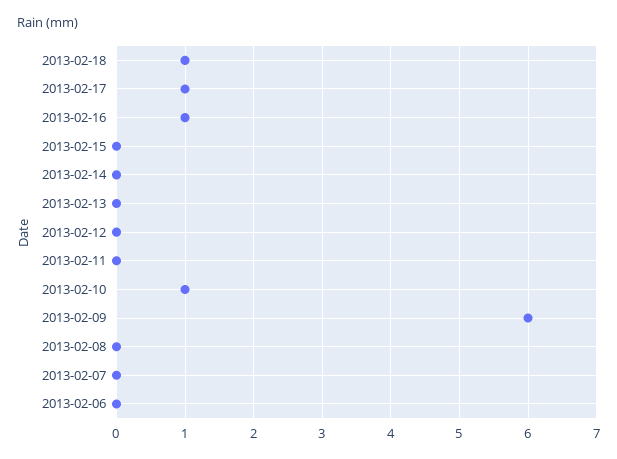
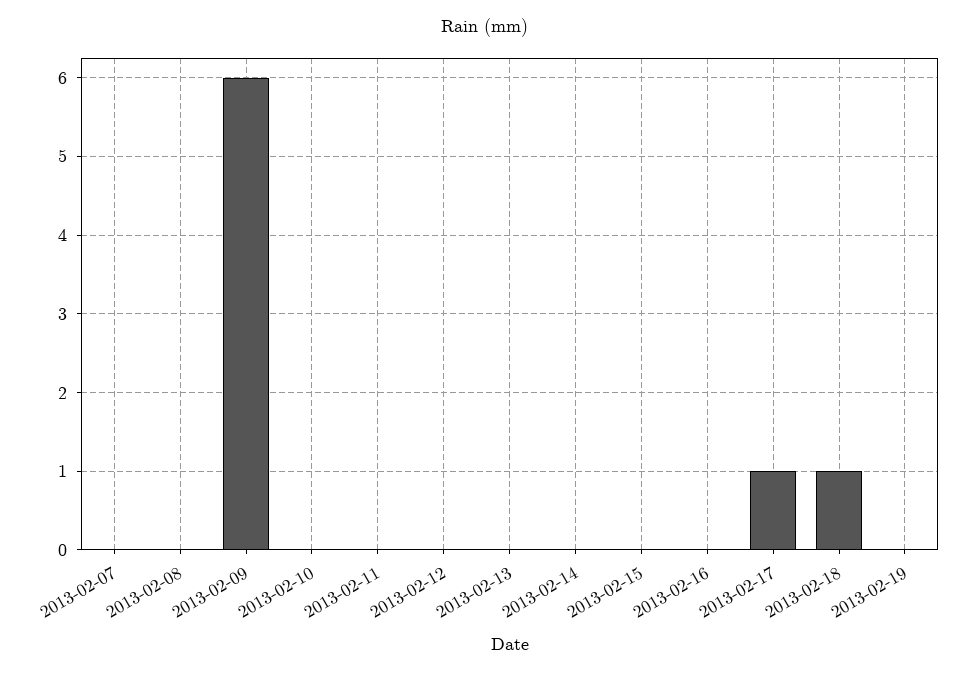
2013-02-16: 1 -> 0
2013-02-10: 1 -> 0
2013-02-06: 0 -> none
2013-02-19: none -> 0

